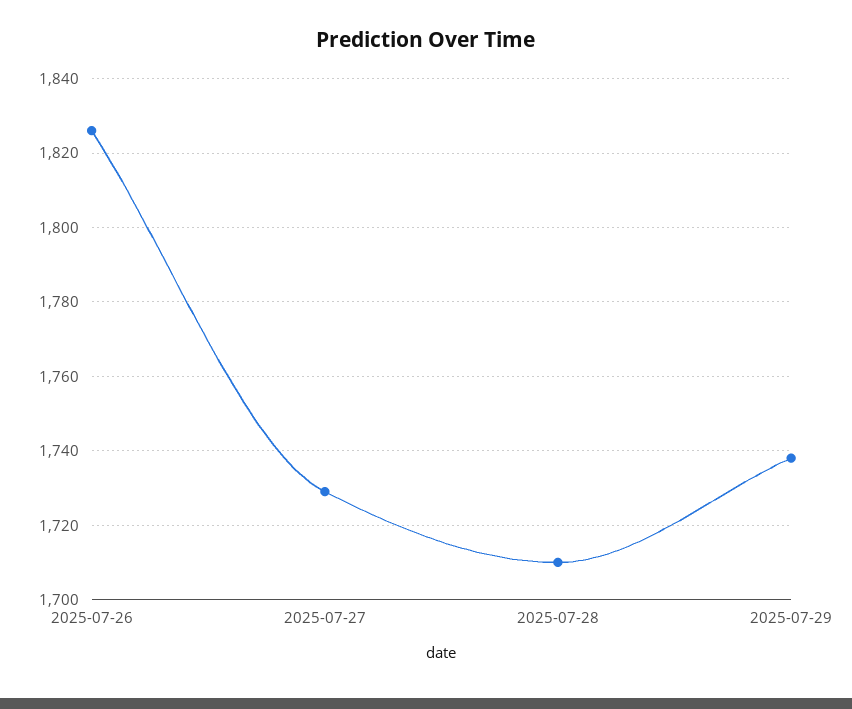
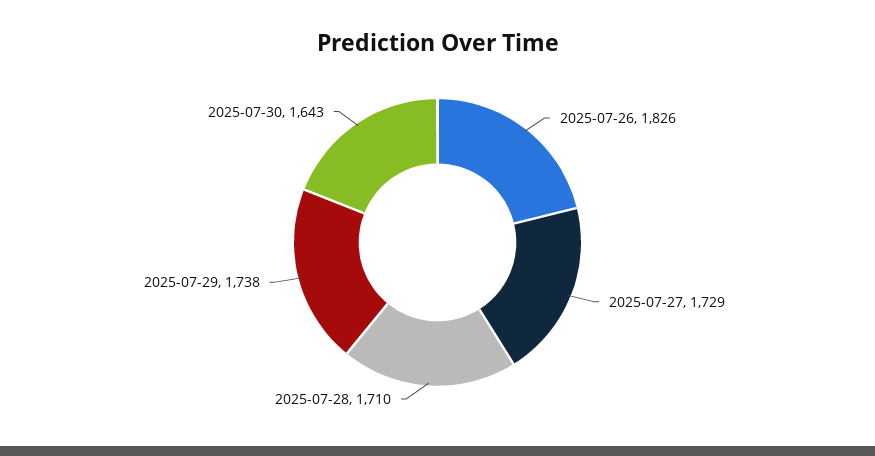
2025-07-30: none -> 1643

